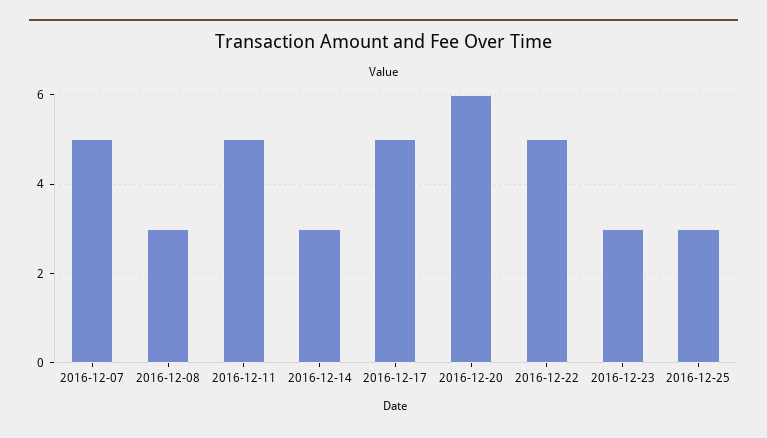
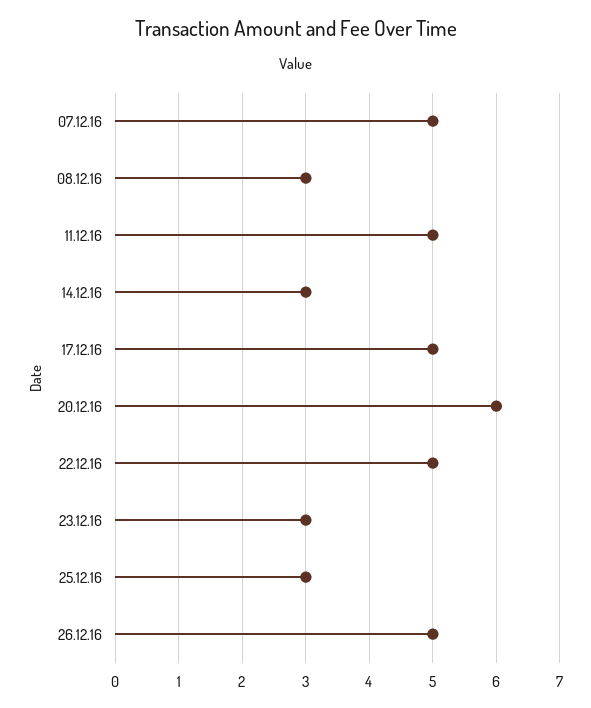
26.12.16: none -> 5

